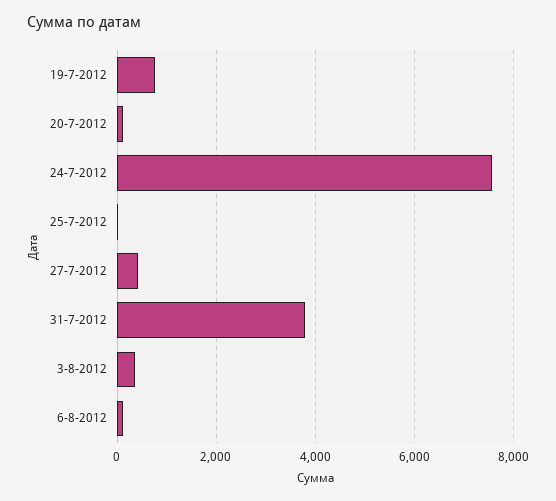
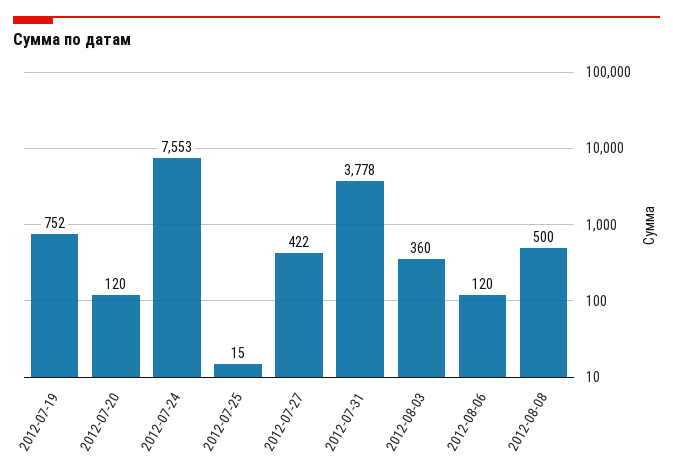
2012-08-08: none -> 500

